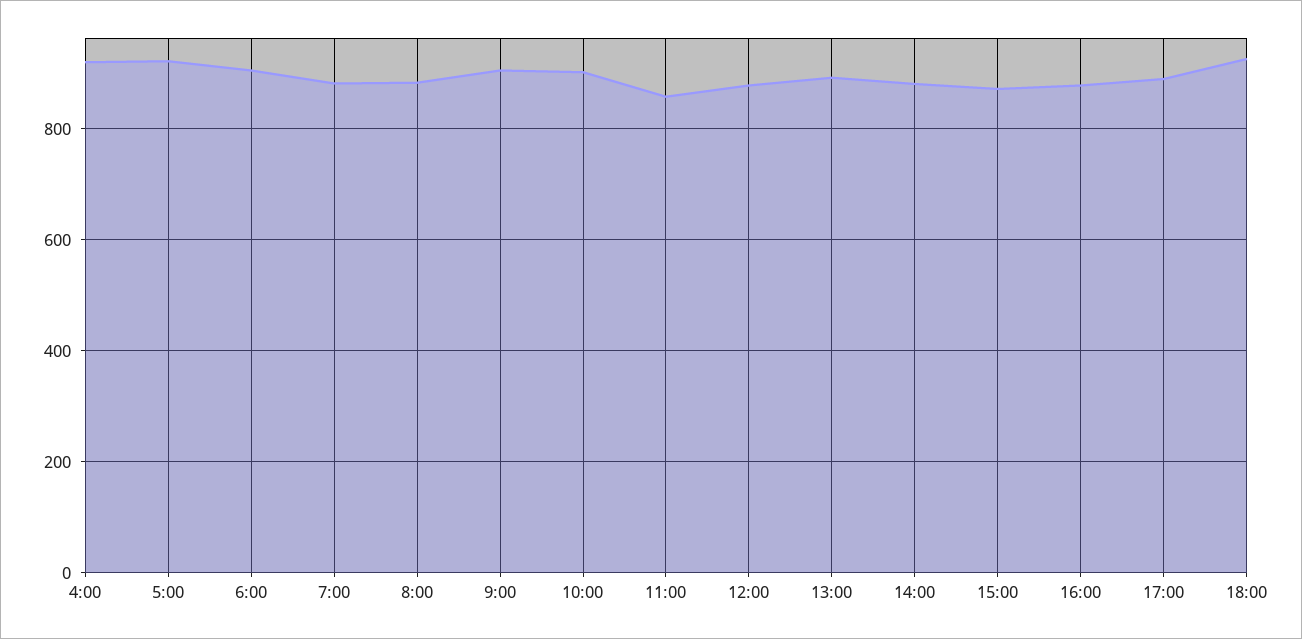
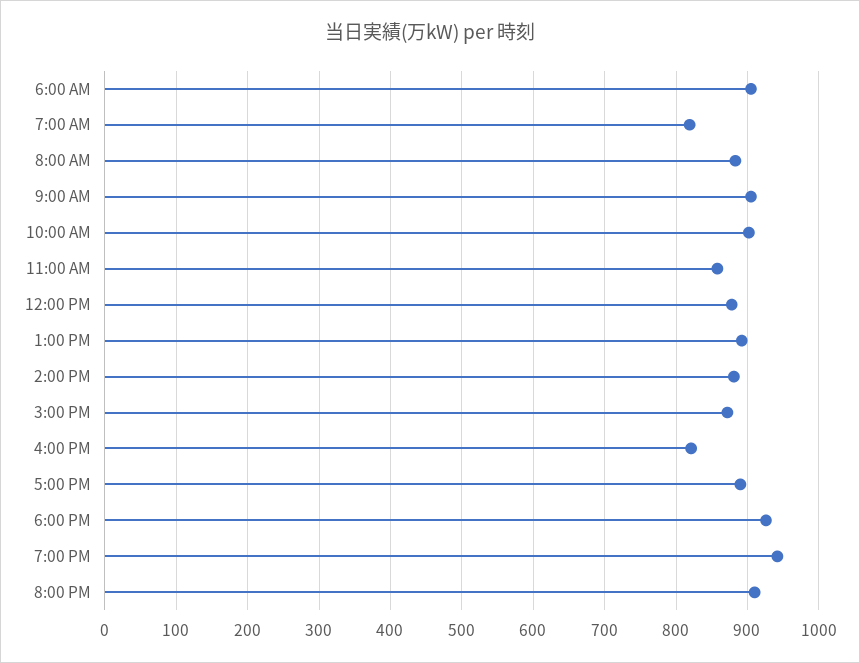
4:00: 920 -> none
5:00: 920 -> none
7:00: 880 -> 820
16:00: 880 -> 820
7:00 PM: none -> 940
8:00 PM: none -> 910

